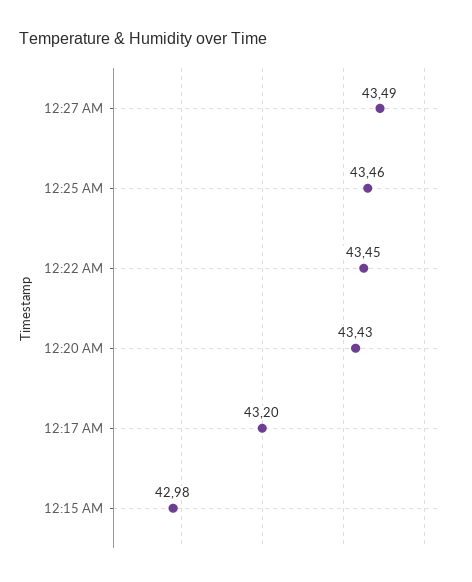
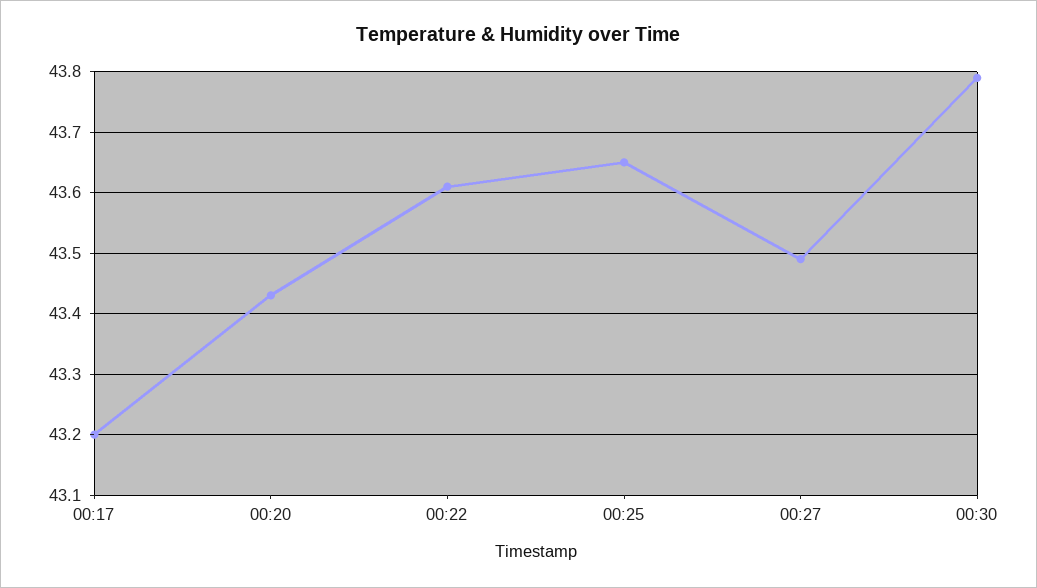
12:25 AM: 43.46 -> 43.65
12:22 AM: 43.45 -> 43.61
12:15 AM: 42.98 -> none
00:30: none -> 43.79

